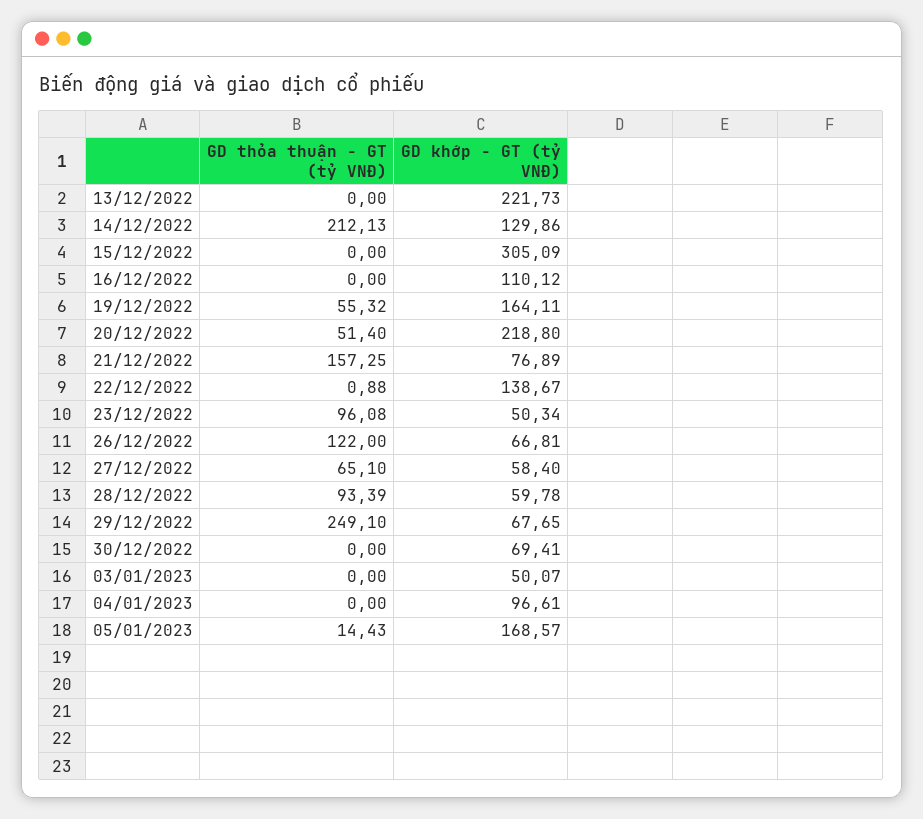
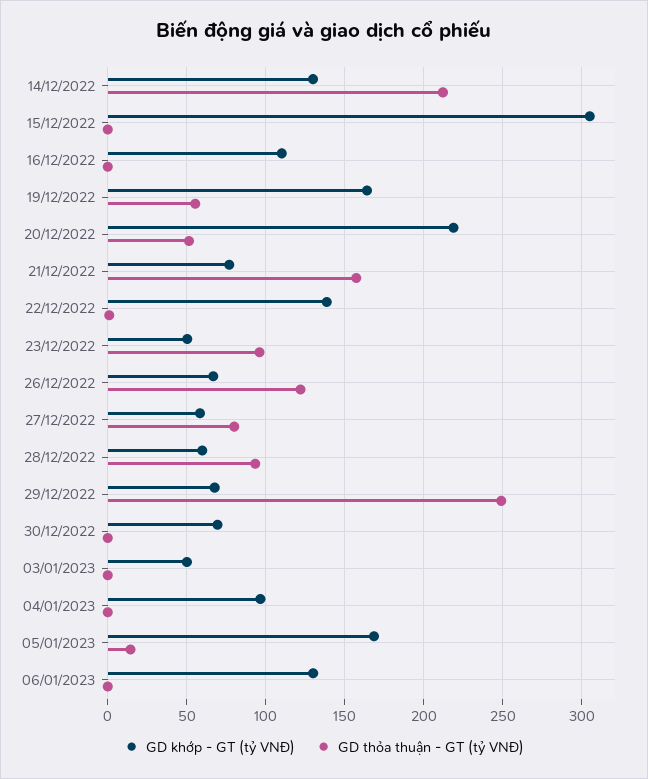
GD thỏa thuận - GT (tỷ VNĐ), 13/12/2022: 0 -> none
GD khớp - GT (tỷ VNĐ), 13/12/2022: 221.73 -> none
GD thỏa thuận - GT (tỷ VNĐ), 27/12/2022: 65.1 -> 80
GD khớp - GT (tỷ VNĐ), 06/01/2023: none -> 130
GD thỏa thuận - GT (tỷ VNĐ), 06/01/2023: none -> 0

